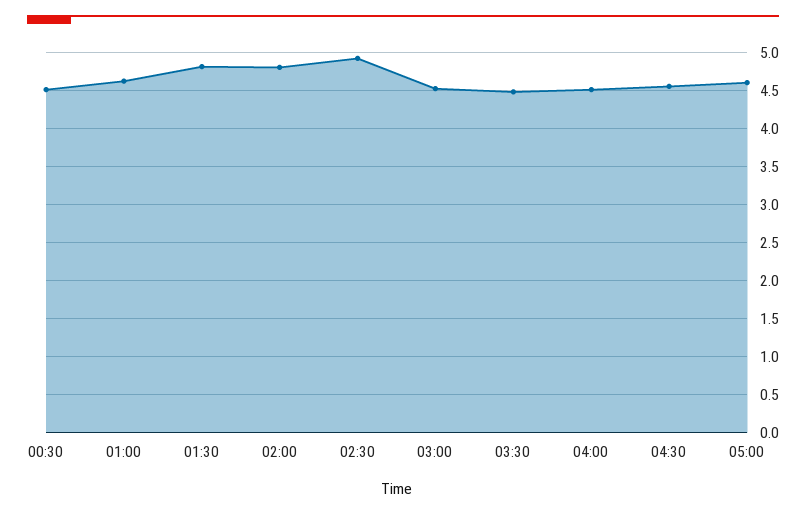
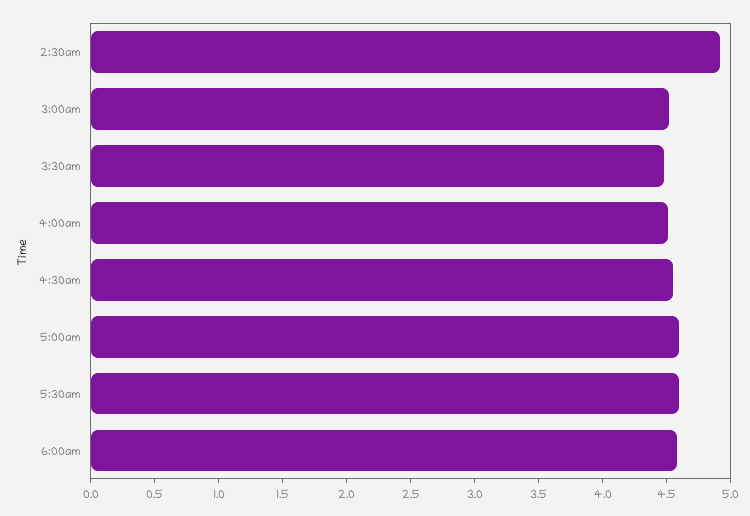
00:30: 4.5 -> none
01:00: 4.6 -> none
01:30: 4.8 -> none
02:00: 4.8 -> none
5:30am: none -> 4.6
6:00am: none -> 4.6

